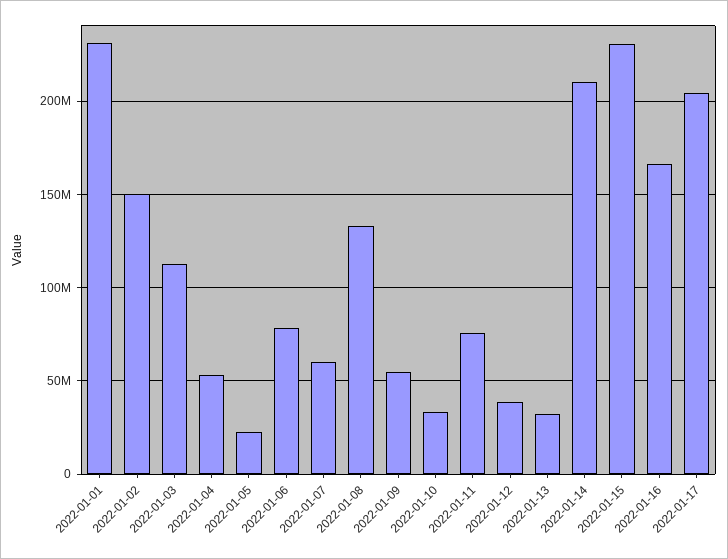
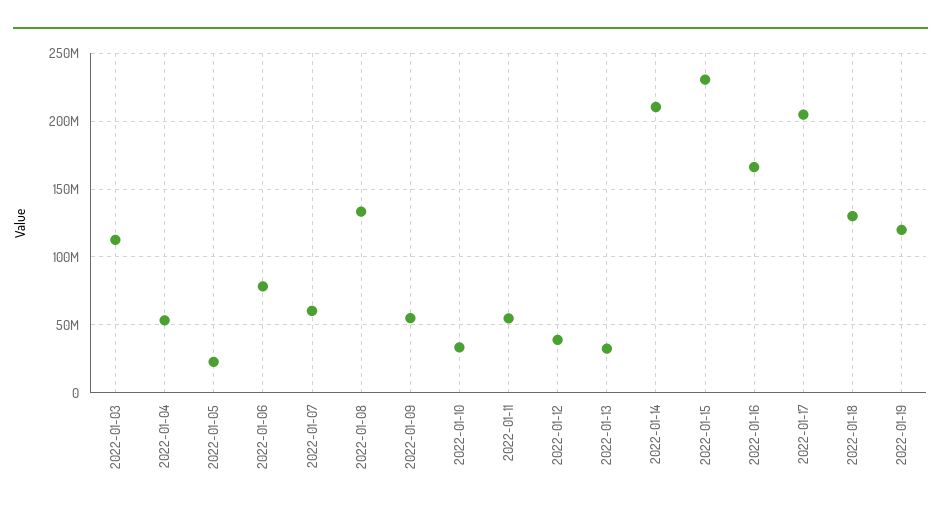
2022-01-01: 230000000 -> none
2022-01-02: 150000000 -> none
2022-01-11: 75000000 -> 55000000
2022-01-18: none -> 130000000
2022-01-19: none -> 120000000

